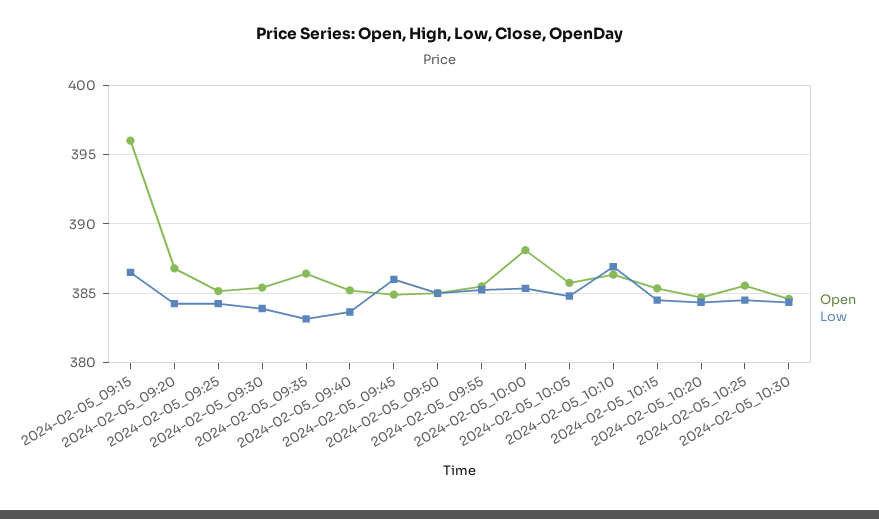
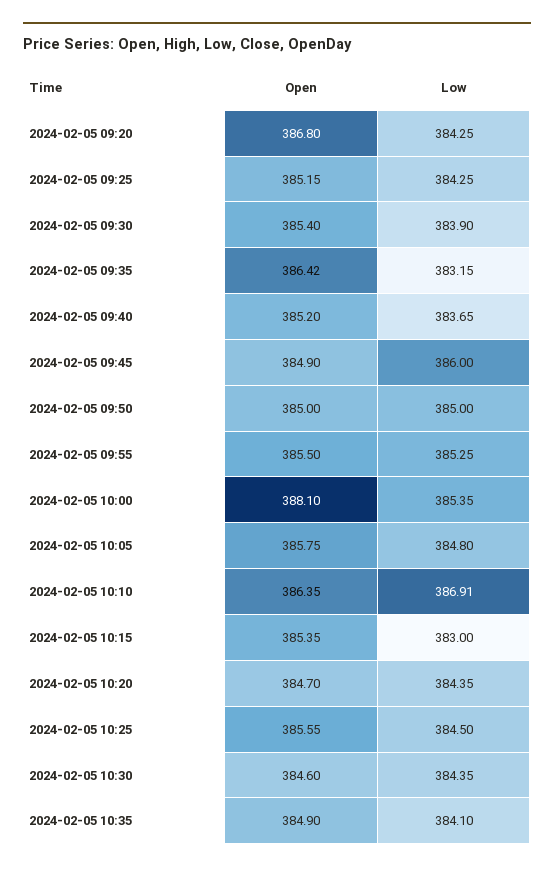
Open, 2024-02-05_09:15: 396 -> none
Low, 2024-02-05_09:15: 386.5 -> none
Low, 2024-02-05_10:15: 384.5 -> 383
Open, 2024-02-05 10:35: none -> 384.9
Low, 2024-02-05 10:35: none -> 384.1

